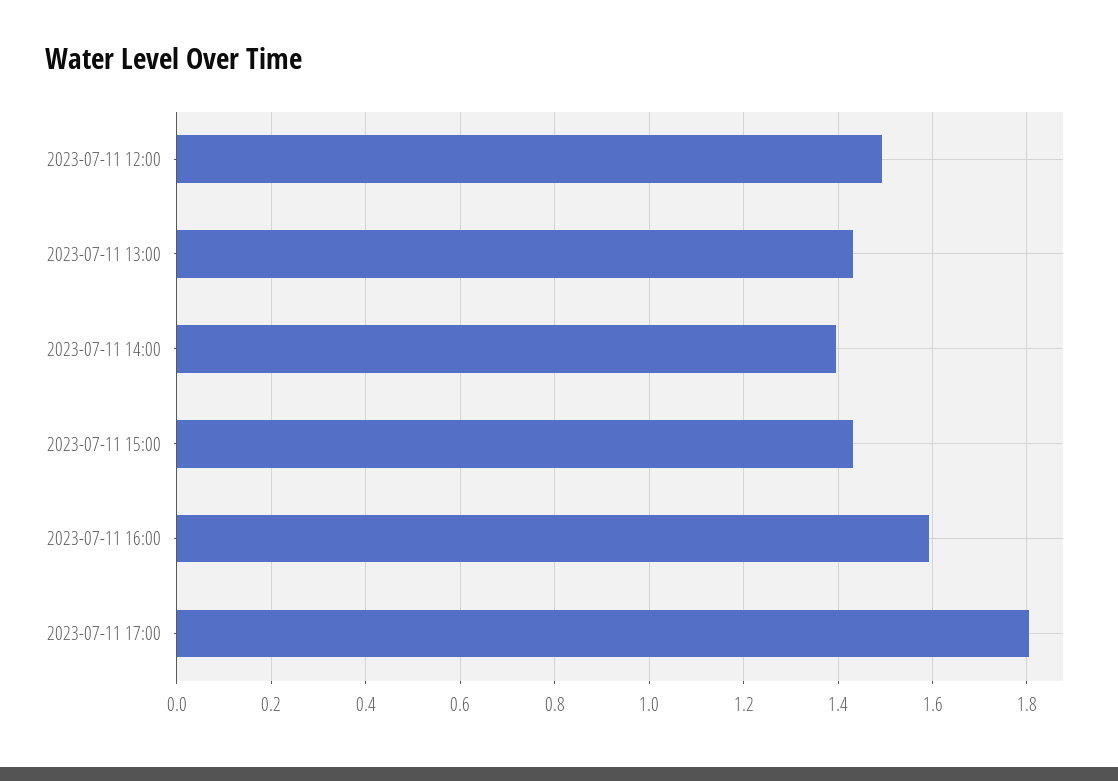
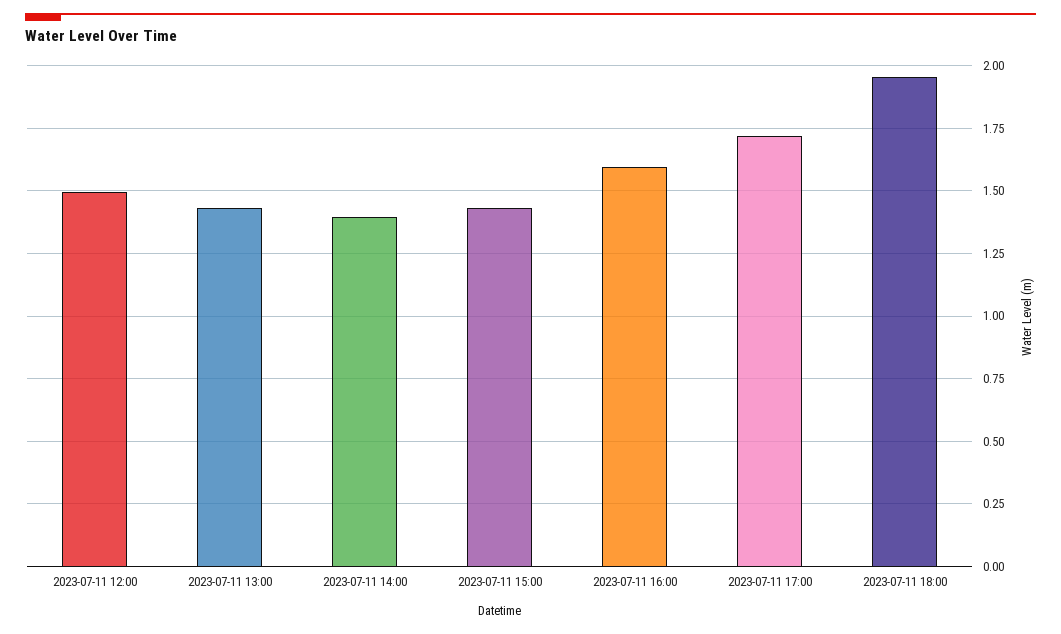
2023-07-11 17:00: 1.8 -> 1.725
2023-07-11 18:00: none -> 1.95

